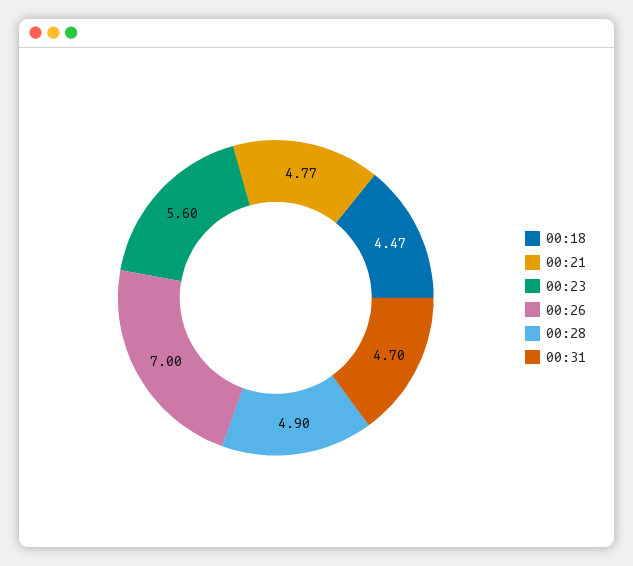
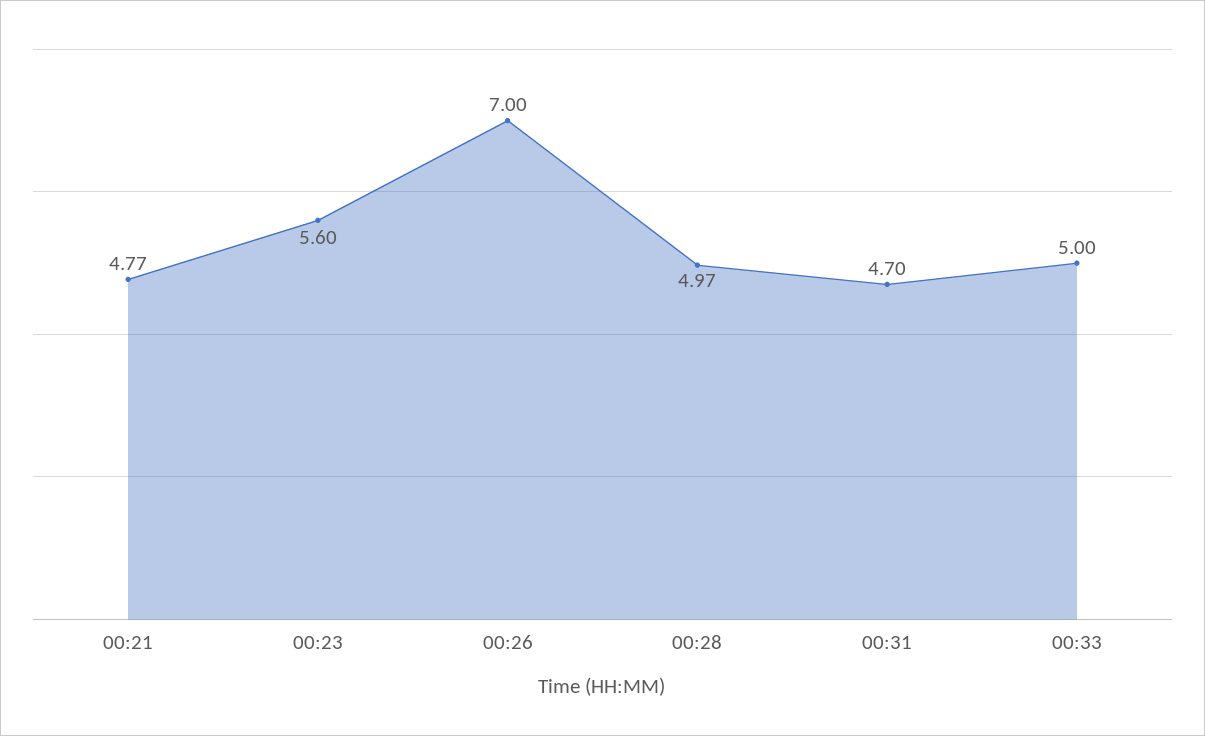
00:18: 4.47 -> none
00:28: 4.9 -> 4.97
00:33: none -> 5

